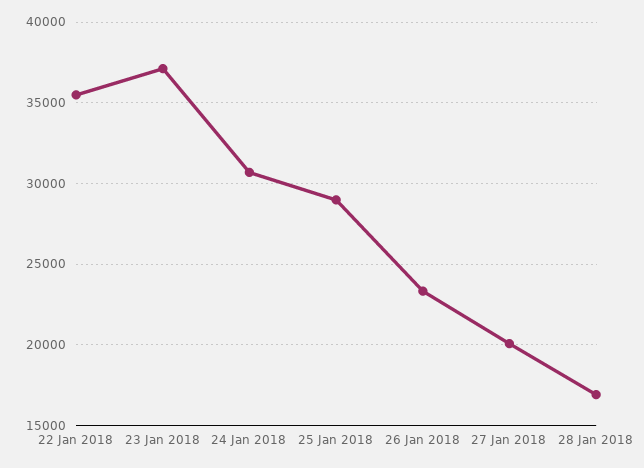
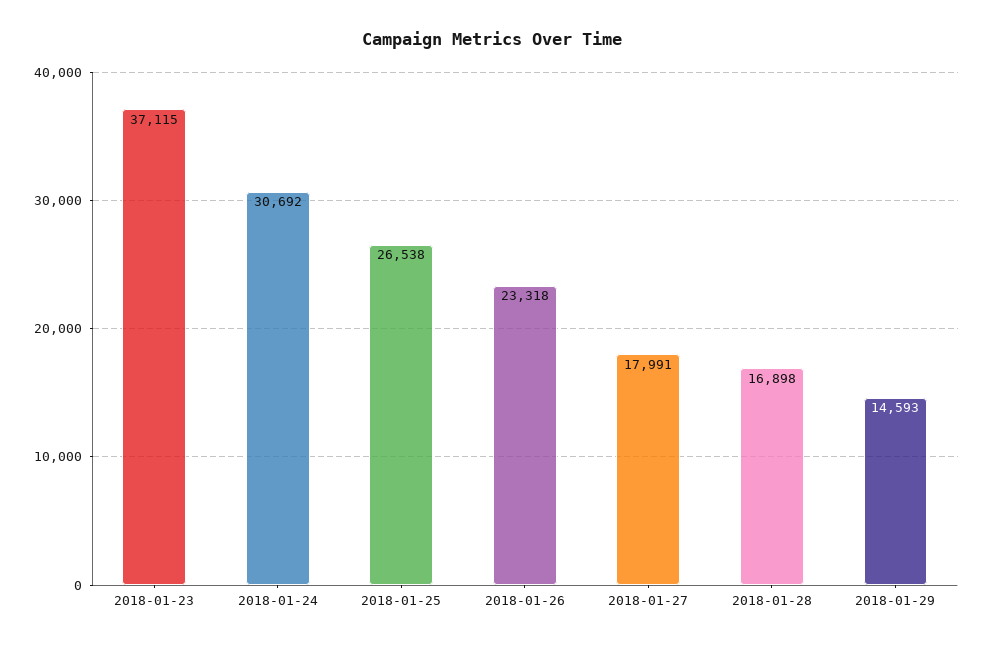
22 Jan 2018: 35500 -> none
25 Jan 2018: 29000 -> 26538
27 Jan 2018: 20000 -> 17991
2018-01-29: none -> 14593

